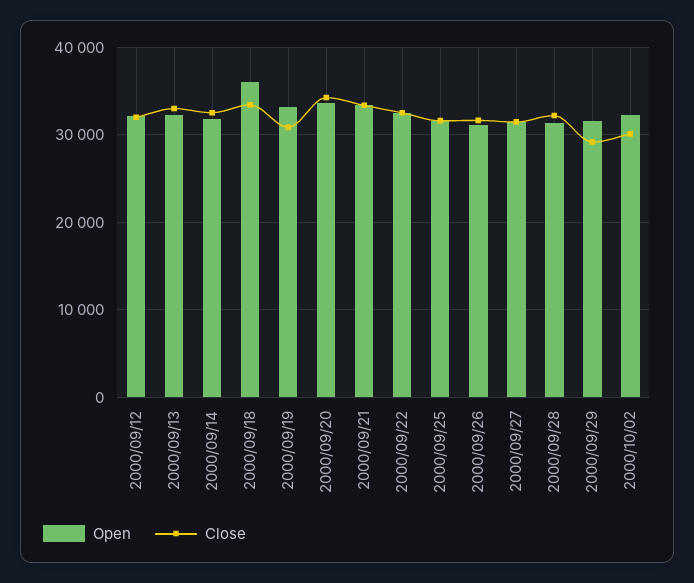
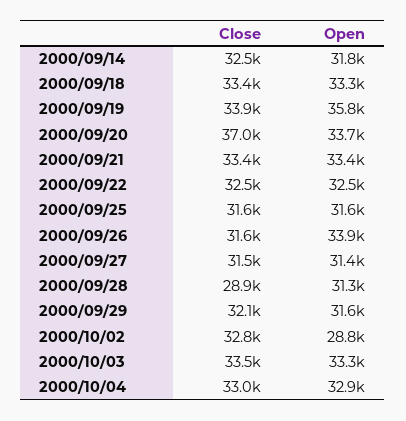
Open, 2000/09/12: 32000 -> none
Close, 2000/09/12: 32000 -> none
Open, 2000/09/13: 32000 -> none
Close, 2000/09/13: 33000 -> none
Open, 2000/09/18: 36000 -> 33300
Open, 2000/09/19: 33000 -> 35800
Close, 2000/09/19: 31000 -> 33900
Close, 2000/09/20: 34000 -> 37000
Open, 2000/09/26: 31000 -> 33900
Close, 2000/09/28: 32000 -> 28900
Close, 2000/09/29: 29000 -> 32100
Open, 2000/10/02: 32000 -> 28800
Close, 2000/10/02: 30000 -> 32800
Close, 2000/10/03: none -> 33500
Open, 2000/10/03: none -> 33300
Close, 2000/10/04: none -> 33000
Open, 2000/10/04: none -> 32900

